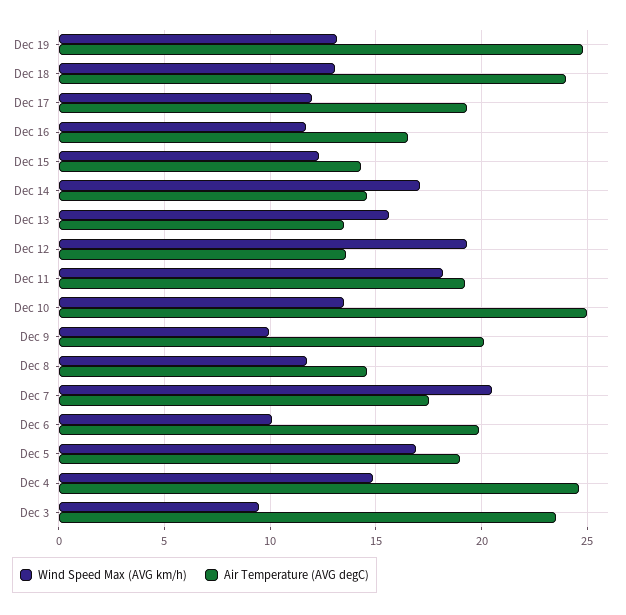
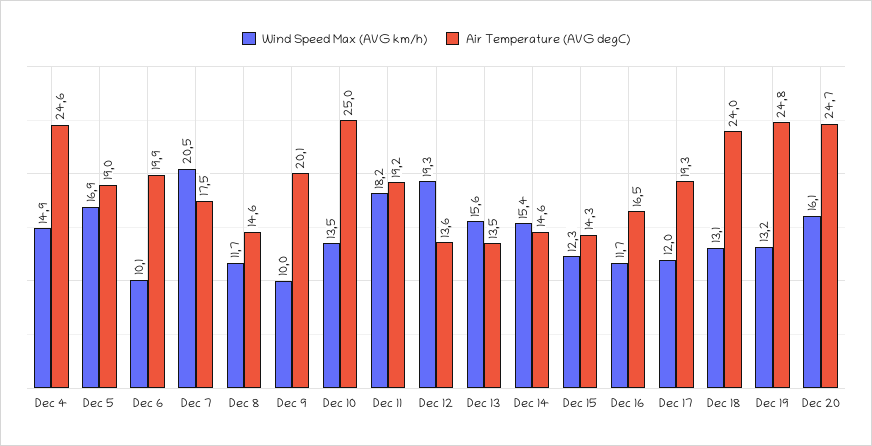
Wind Speed Max (AVG km/h), Dec 14: 17 -> 15.4
Wind Speed Max (AVG km/h), Dec 3: 9.5 -> none
Air Temperature (AVG degC), Dec 3: 23.5 -> none
Wind Speed Max (AVG km/h), Dec 20: none -> 16.1
Air Temperature (AVG degC), Dec 20: none -> 24.7

